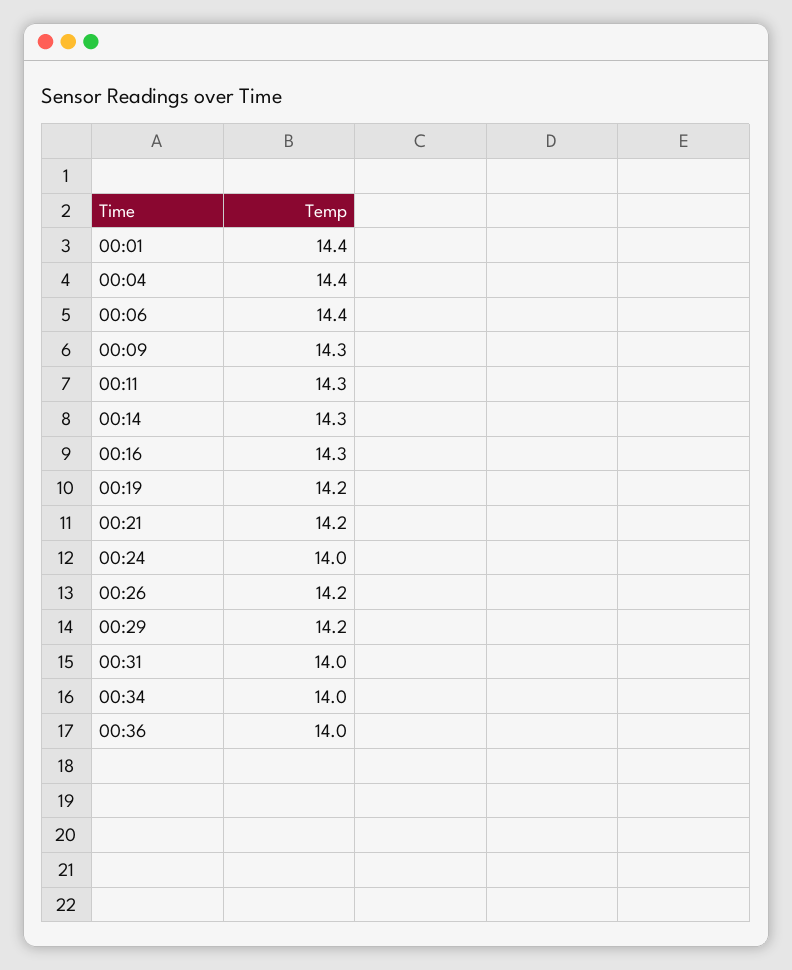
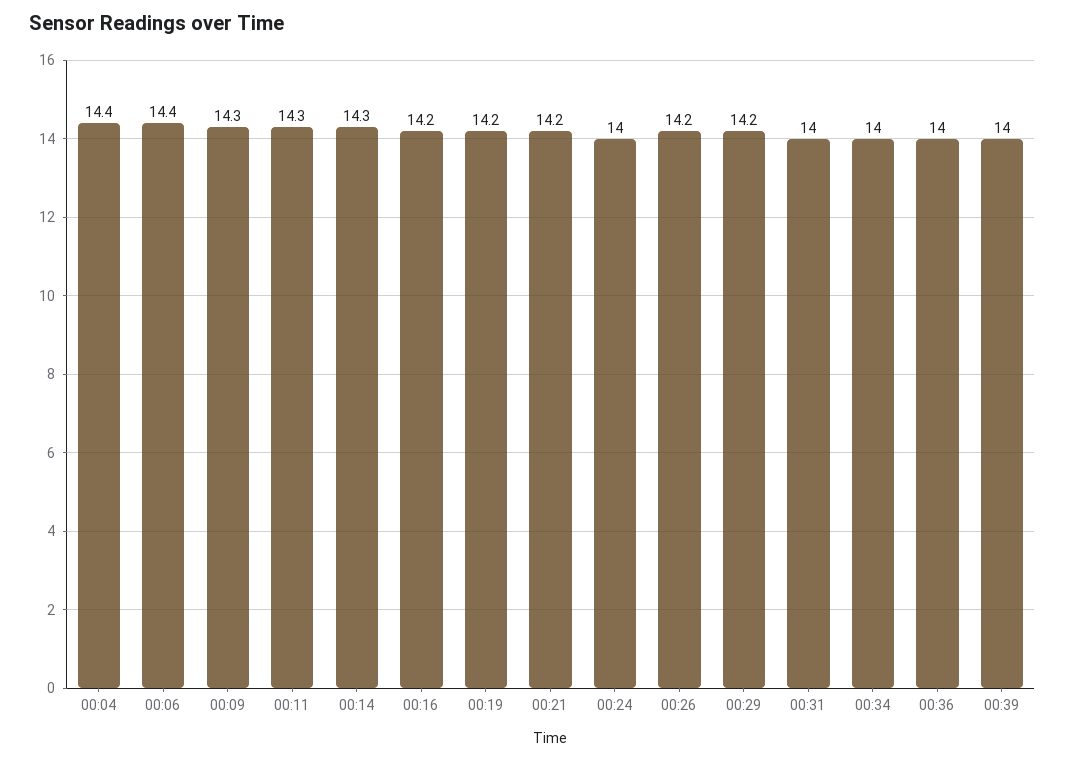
00:01: 14.4 -> none
00:16: 14.3 -> 14.2
00:39: none -> 14

